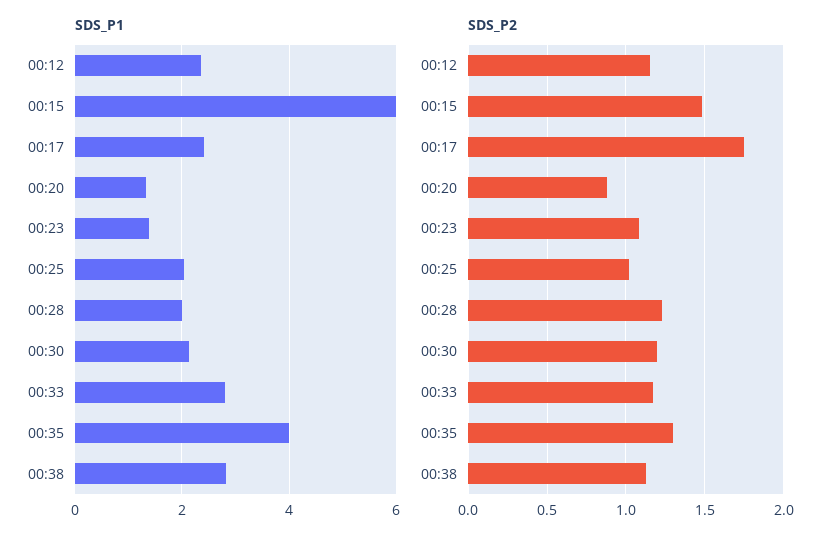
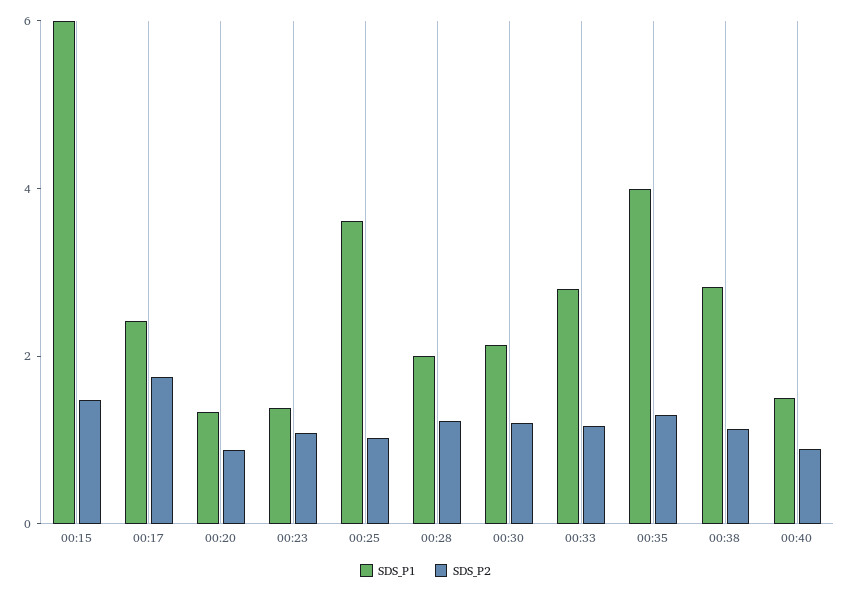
SDS_P1, 00:12: 2.4 -> none
SDS_P1, 00:25: 2 -> 3.5
SDS_P2, 00:12: 1.15 -> none
SDS_P1, 00:40: none -> 1.5
SDS_P2, 00:40: none -> 1

